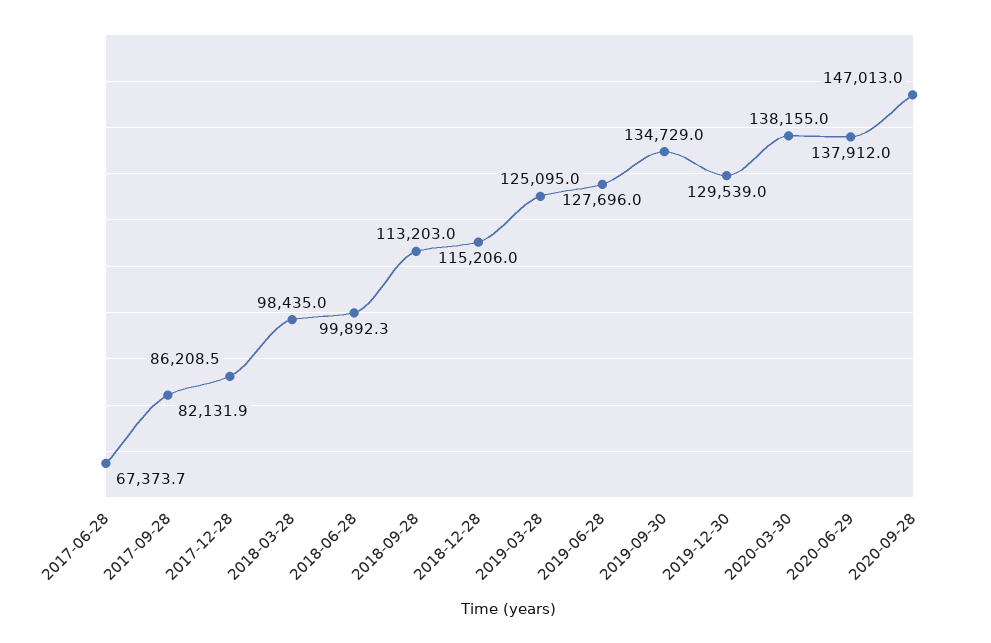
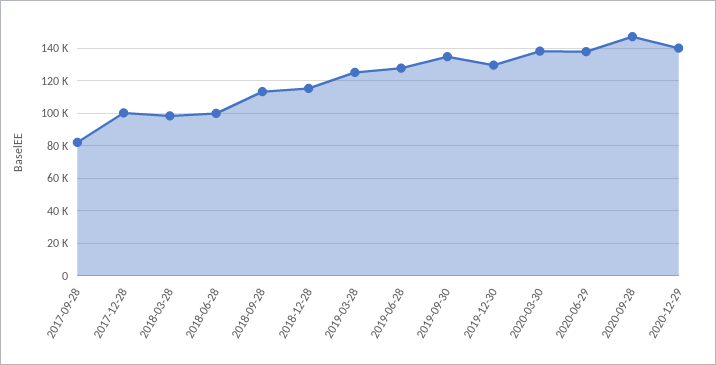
2017-06-28: 67373.7 -> none
2017-12-28: 86208.5 -> 100000
2020-12-29: none -> 140000

